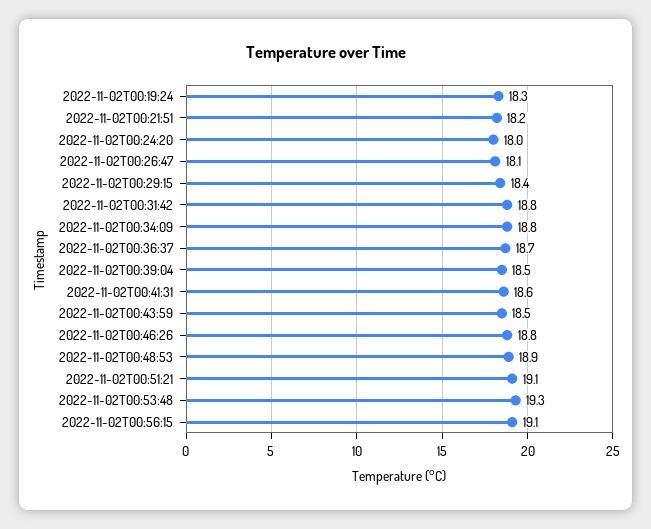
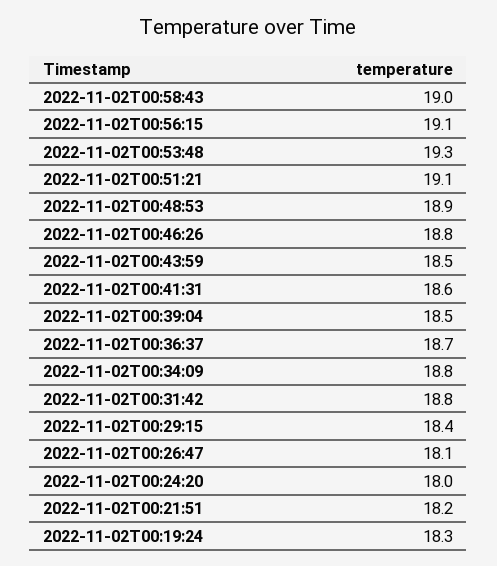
2022-11-02T00:58:43: none -> 19

